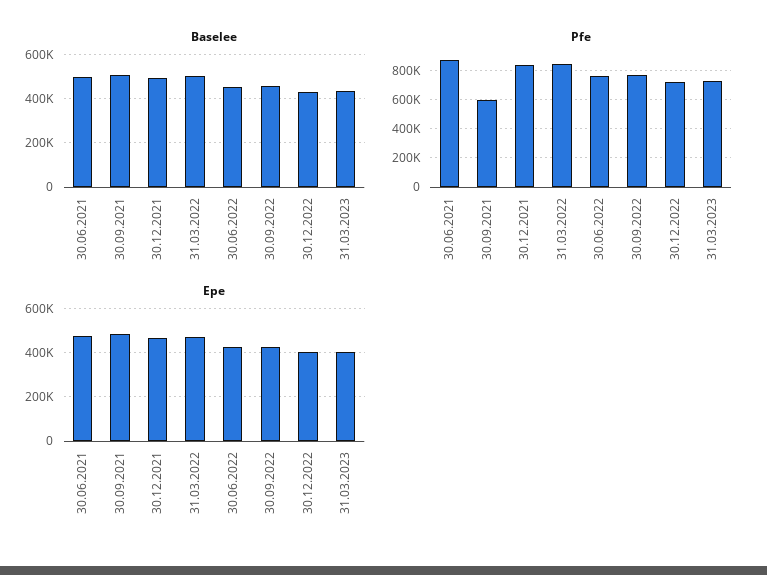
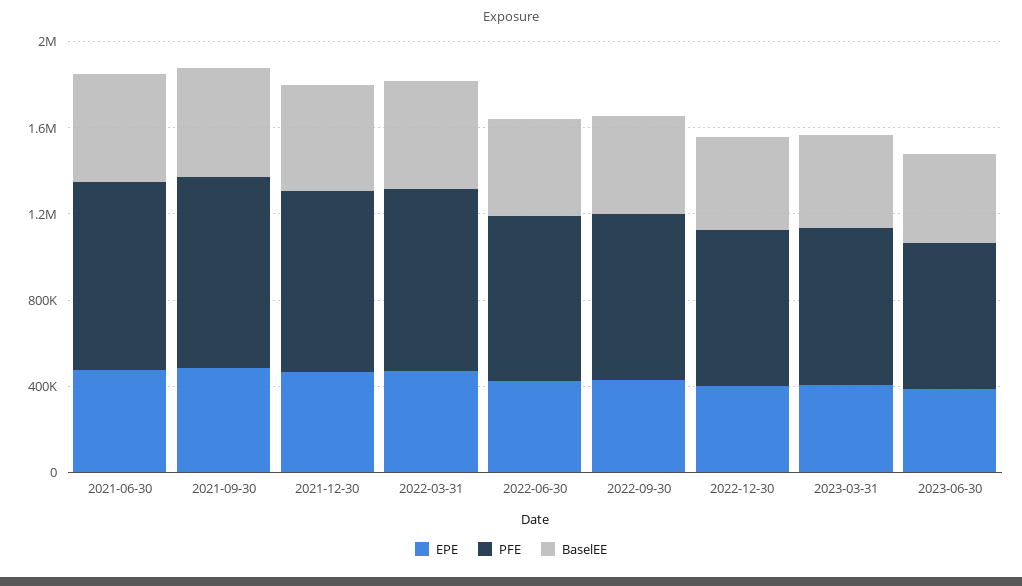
Pfe, 30.09.2021: 600000 -> 900000
Epe, 2023-06-30: none -> 400000
Pfe, 2023-06-30: none -> 700000
Baselee, 2023-06-30: none -> 400000

